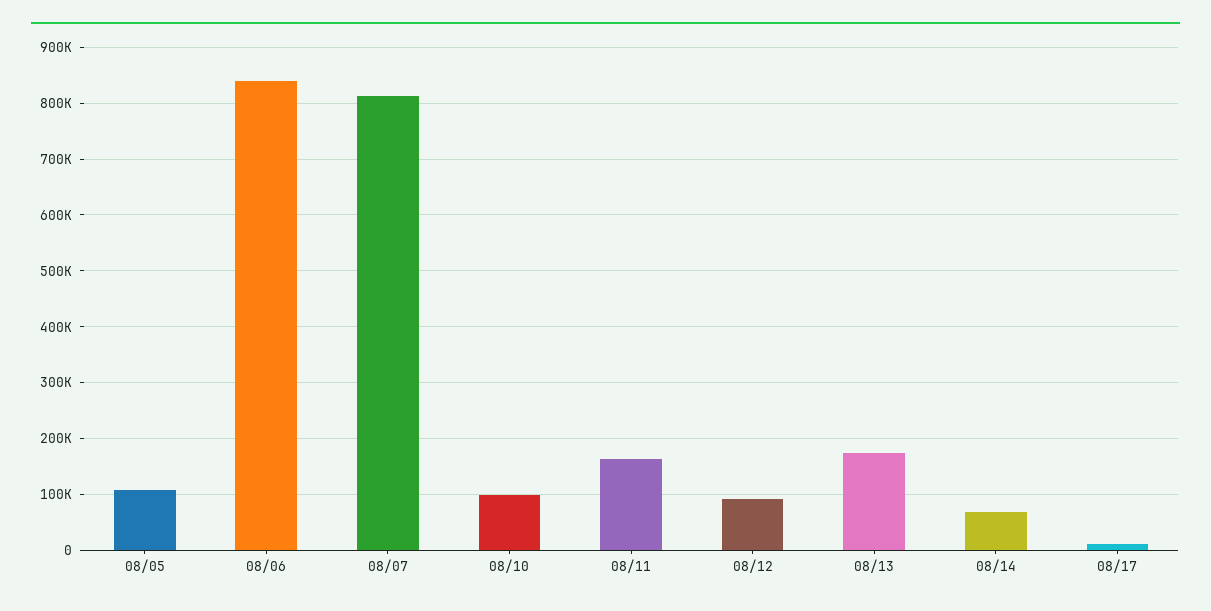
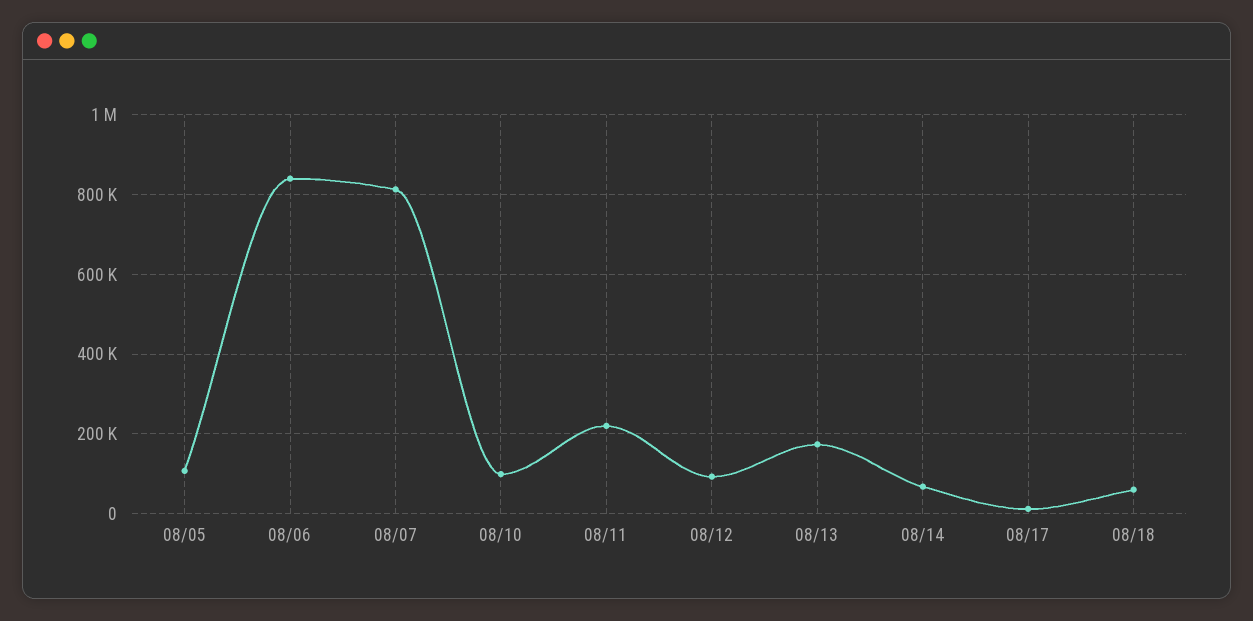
08/11: 160000 -> 220000
08/18: none -> 60000

